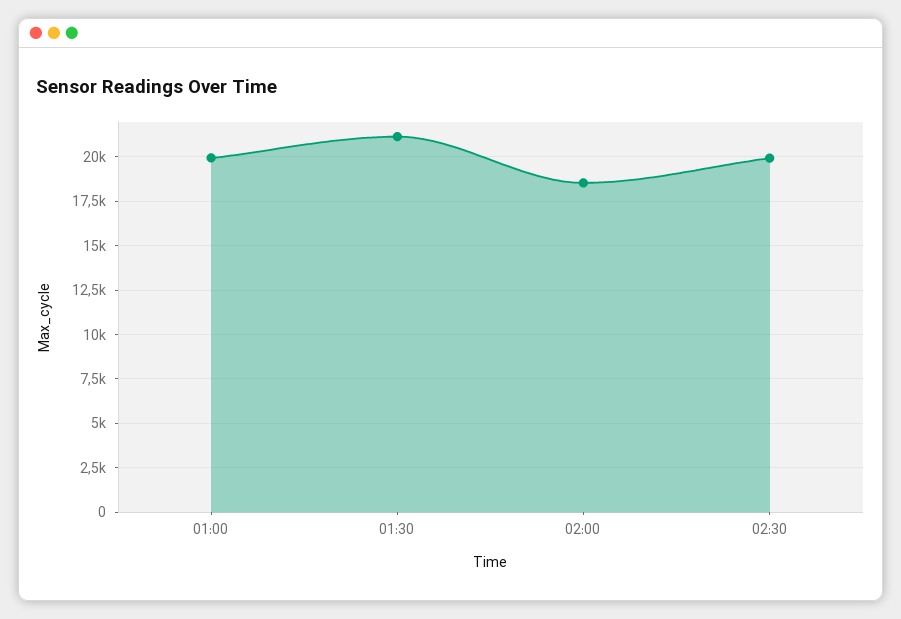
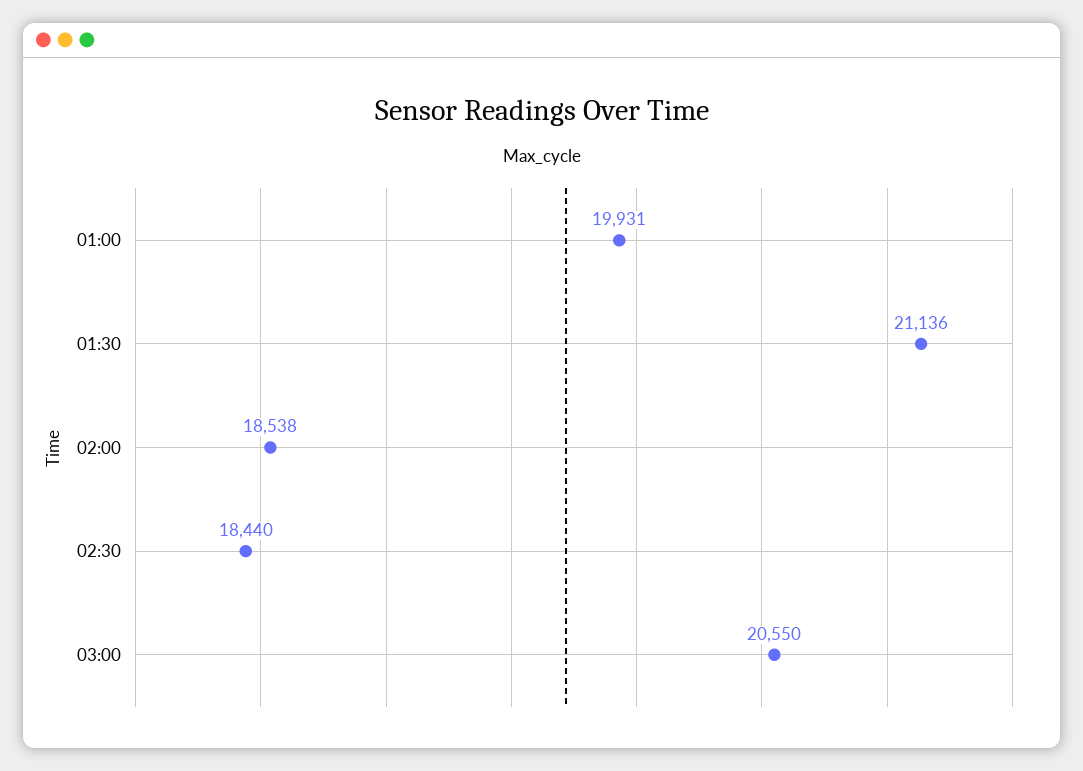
02:30: 20000 -> 18440
03:00: none -> 20550

